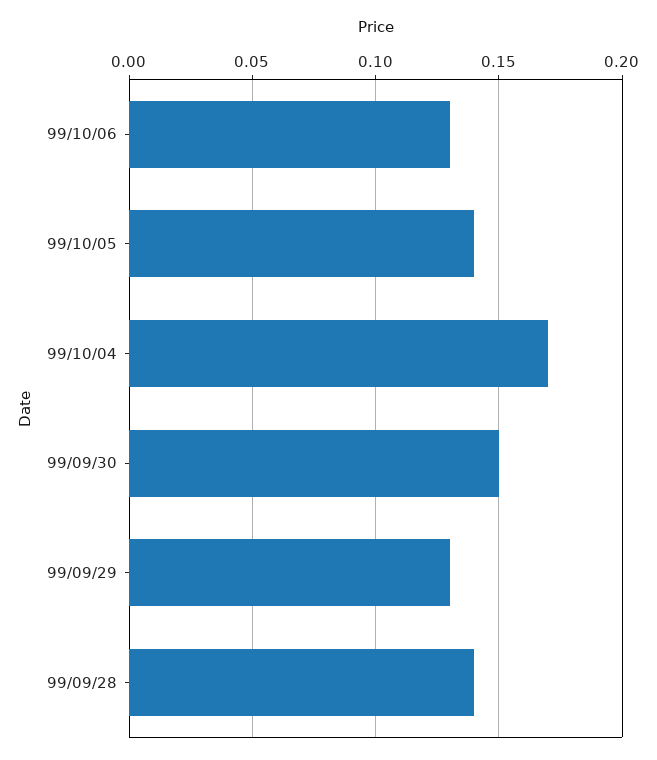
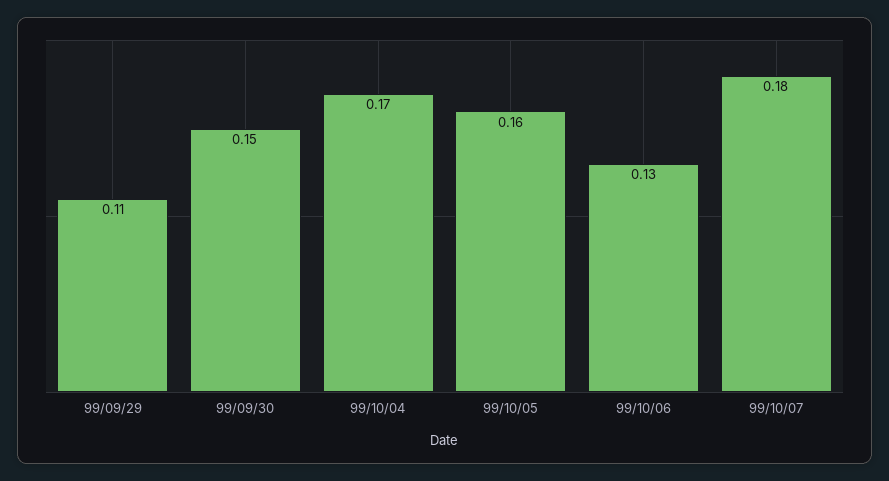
99/10/05: 0.14 -> 0.16
99/09/29: 0.13 -> 0.11
99/09/28: 0.14 -> none
99/10/07: none -> 0.18

